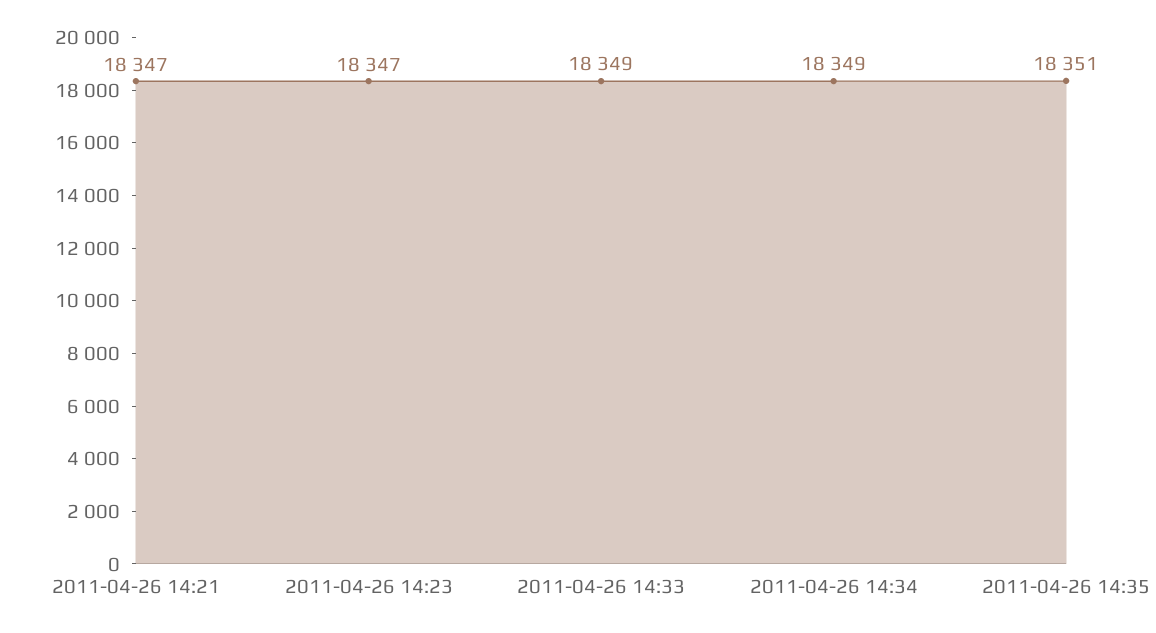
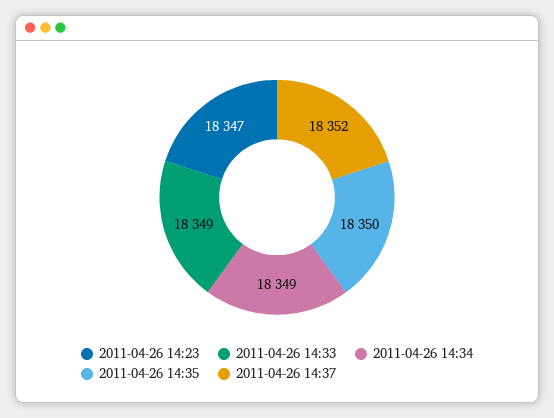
2011-04-26 14:21: 18347 -> none
2011-04-26 14:35: 18351 -> 18350
2011-04-26 14:37: none -> 18352

